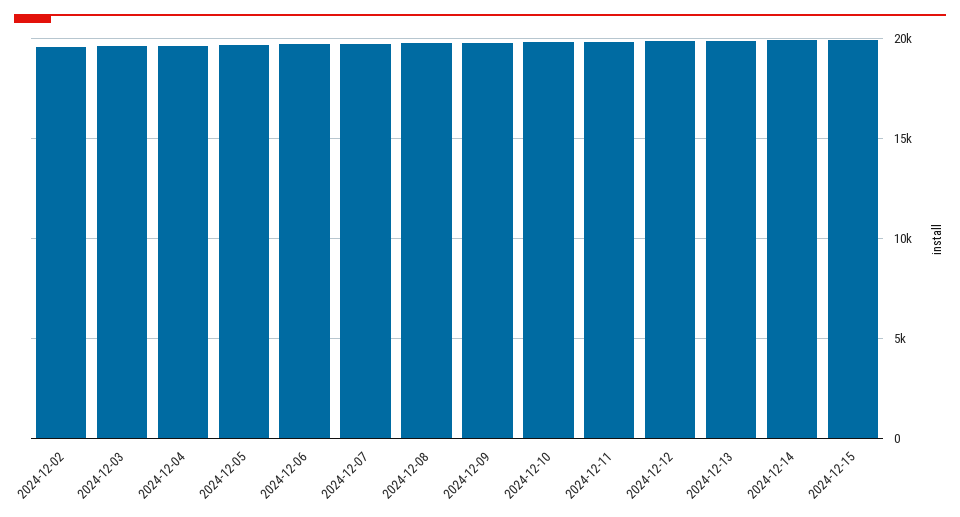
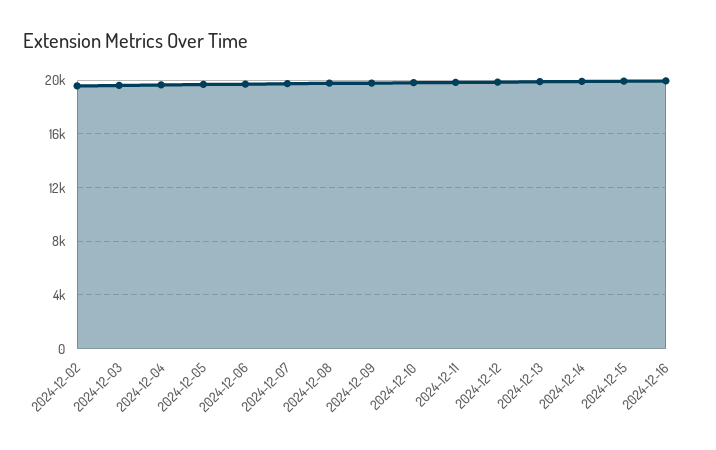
2024-12-16: none -> 20000

